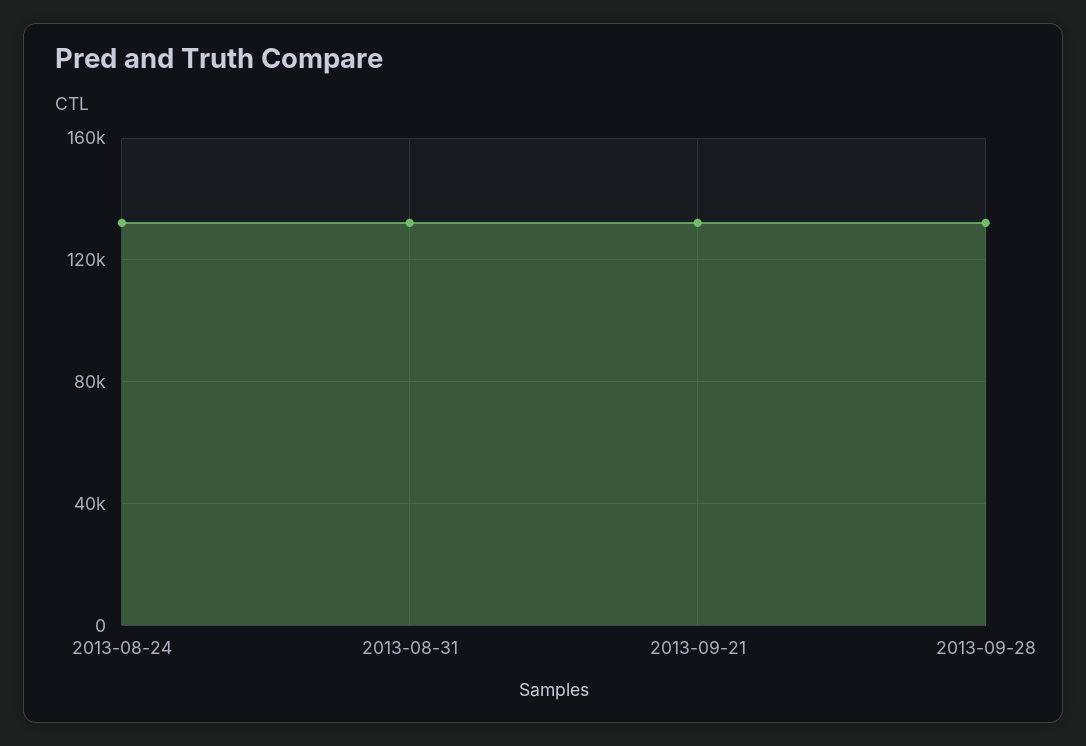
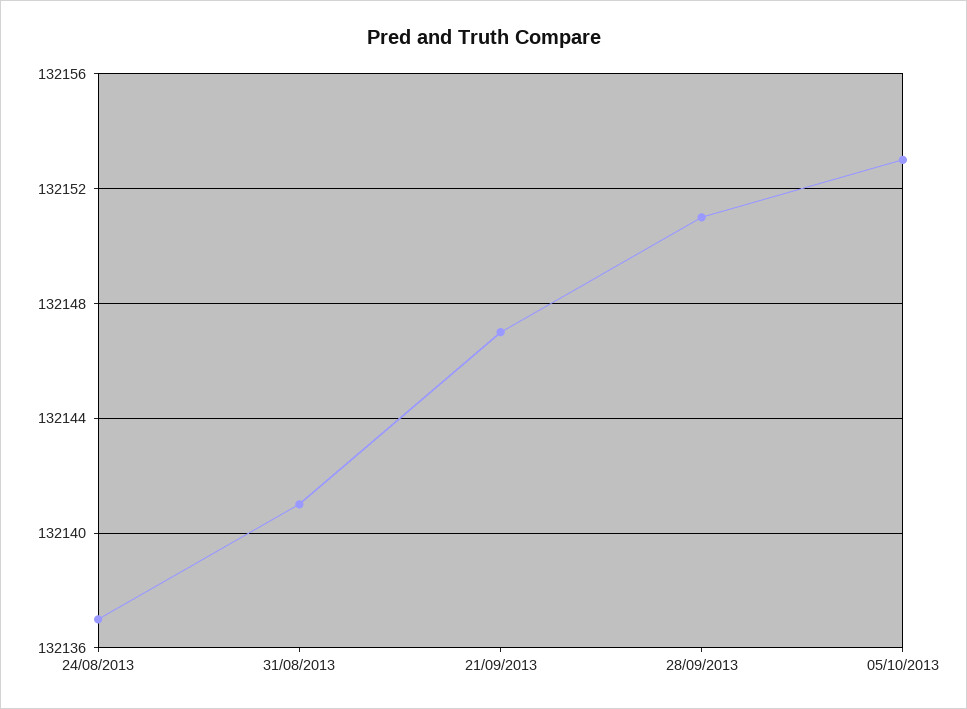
05/10/2013: none -> 132153

